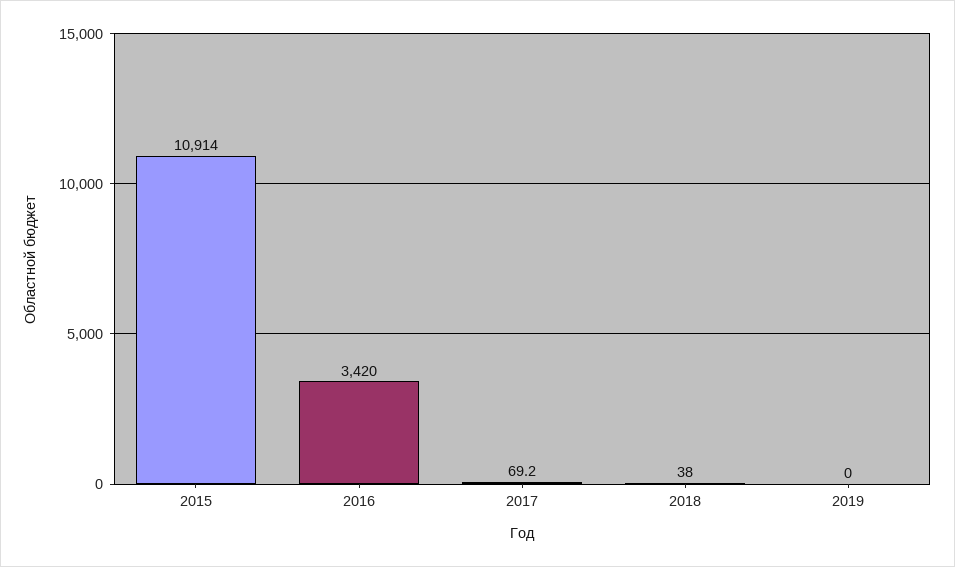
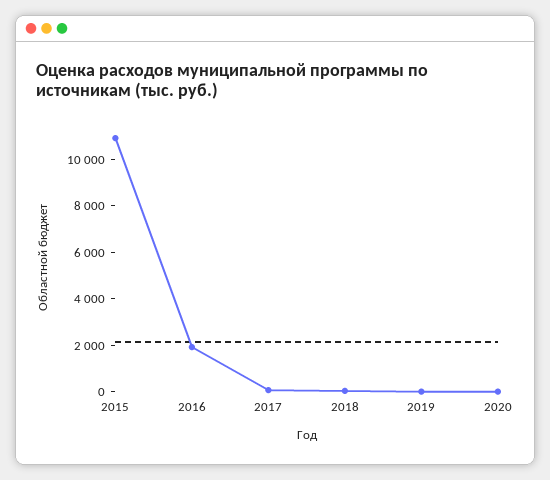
2016: 3420 -> 2000
2020: none -> 0

